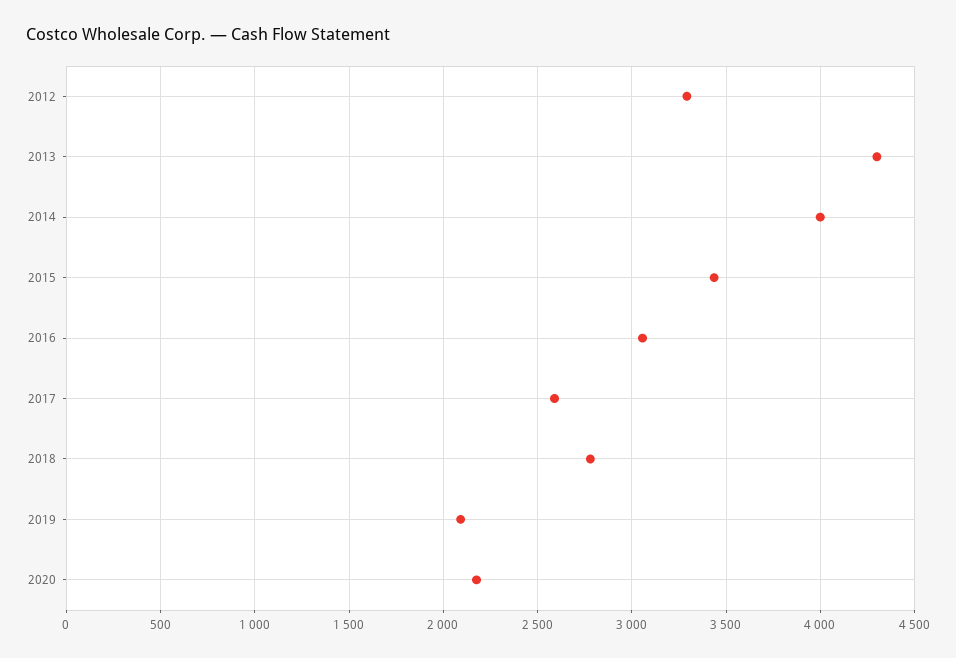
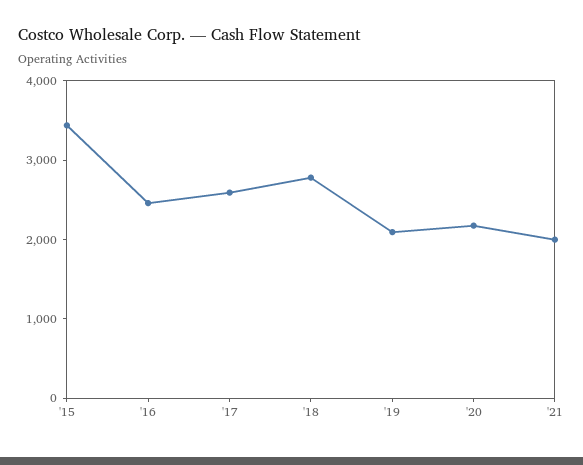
2012: 3300 -> none
2013: 4300 -> none
2014: 4000 -> none
2016: 3050 -> 2400
'21: none -> 2000

